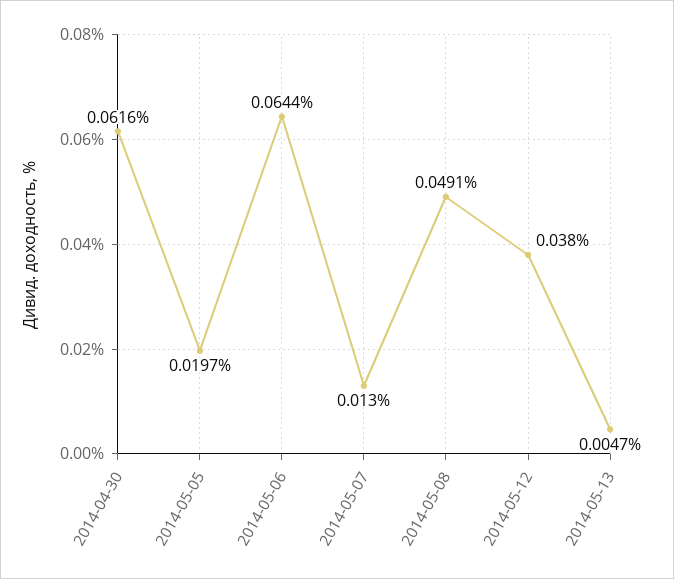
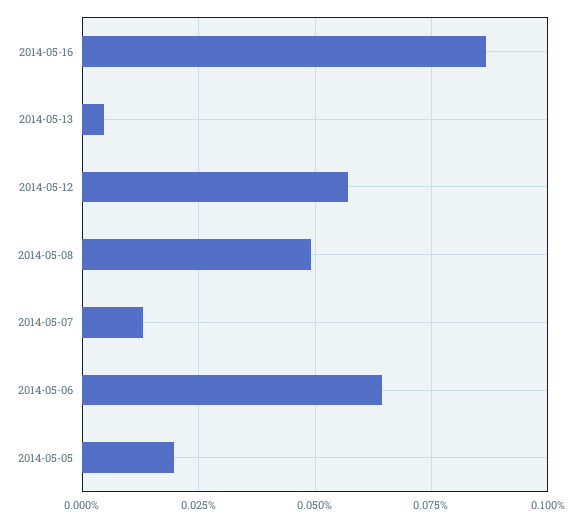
2014-04-30: 0.0616 -> none
2014-05-12: 0.038 -> 0.0575
2014-05-16: none -> 0.0875

